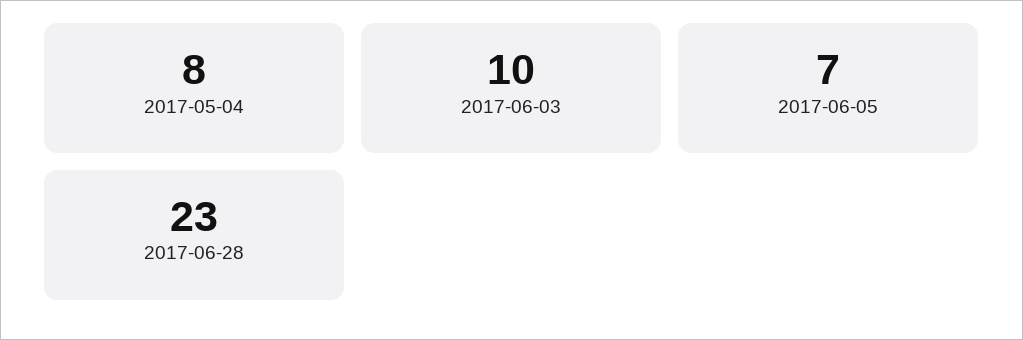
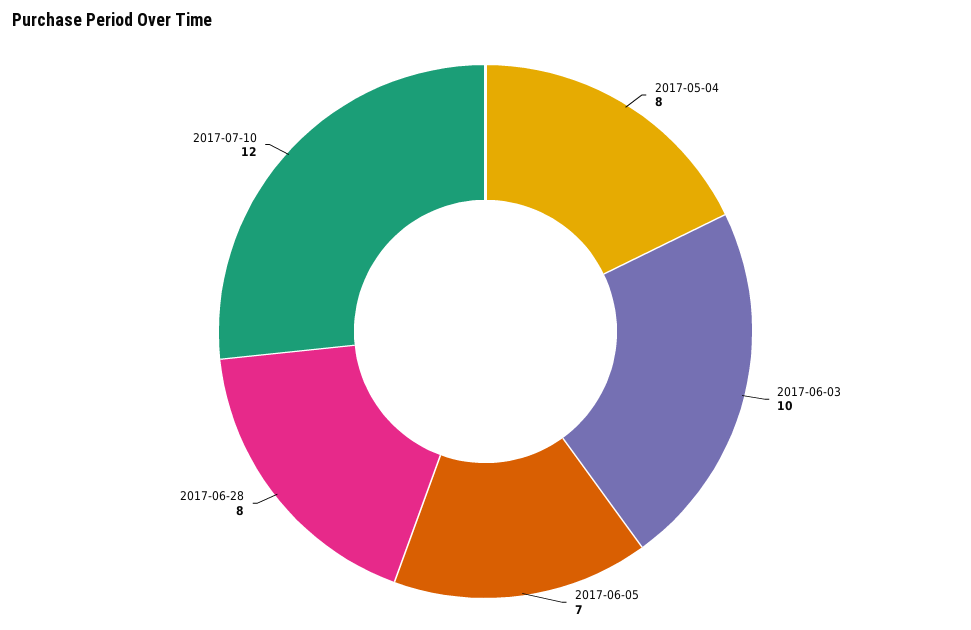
2017-06-28: 23 -> 8
2017-07-10: none -> 12

